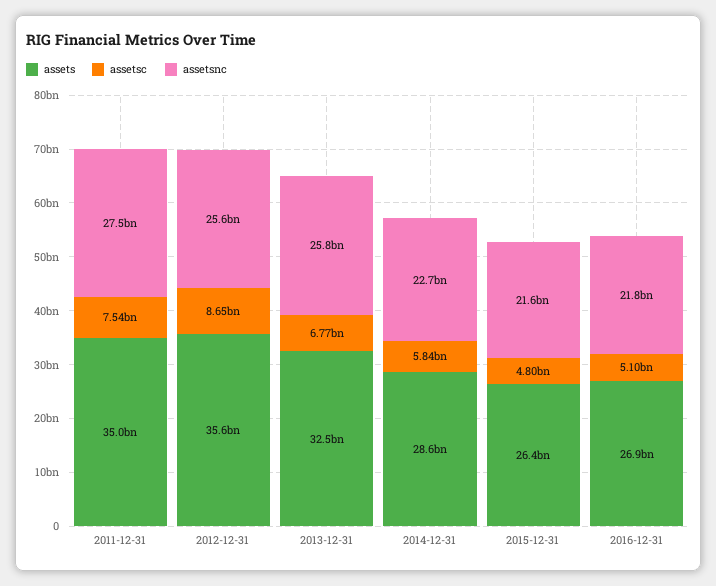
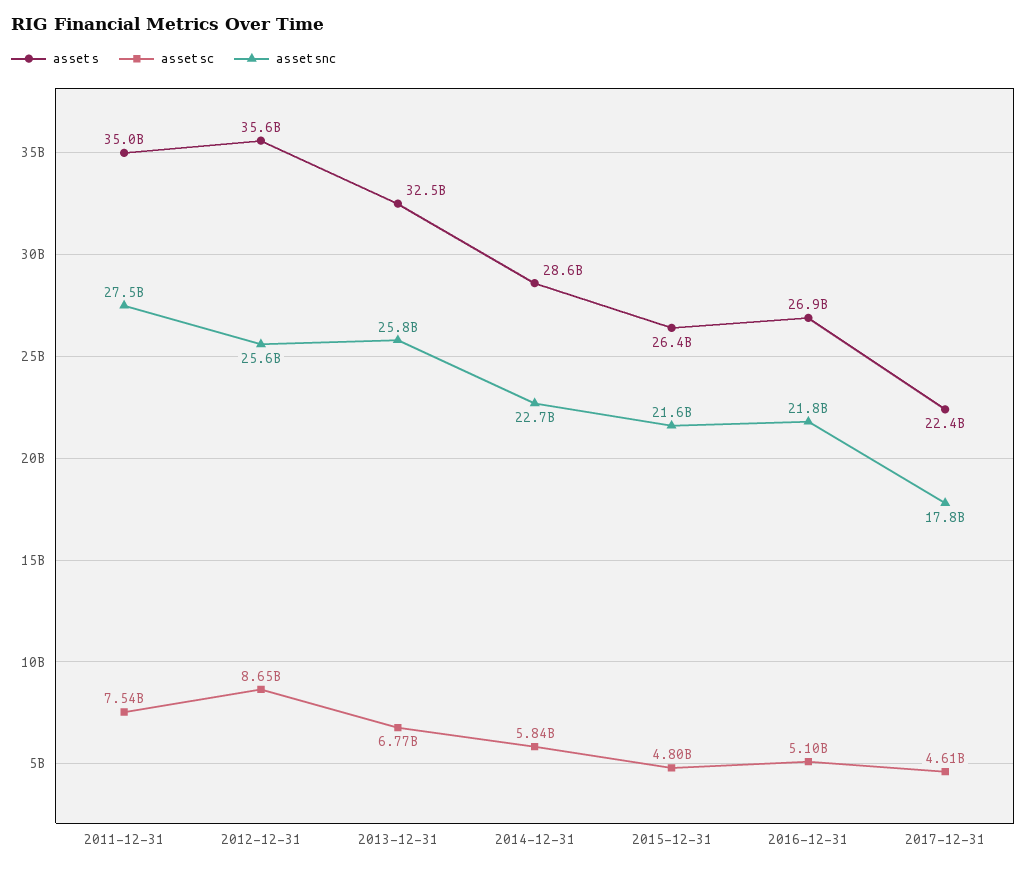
assets, 2017-12-31: none -> 22400000000
assetsc, 2017-12-31: none -> 4610000000
assetsnc, 2017-12-31: none -> 17800000000

